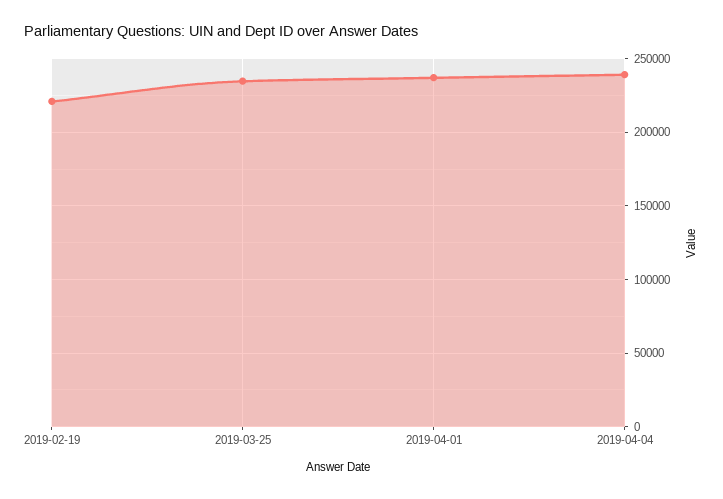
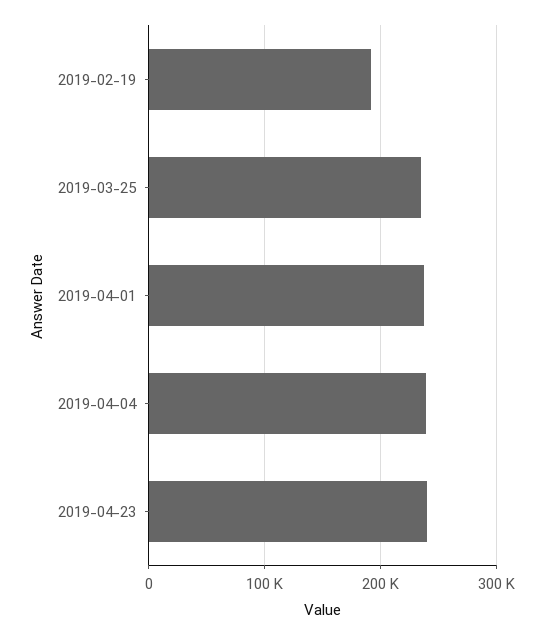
2019-02-19: 220000 -> 190000
2019-04-23: none -> 240000

